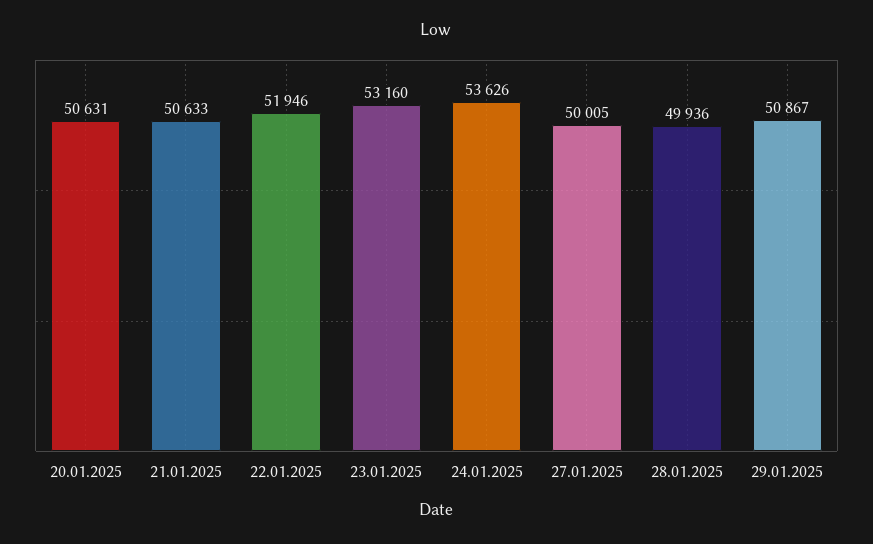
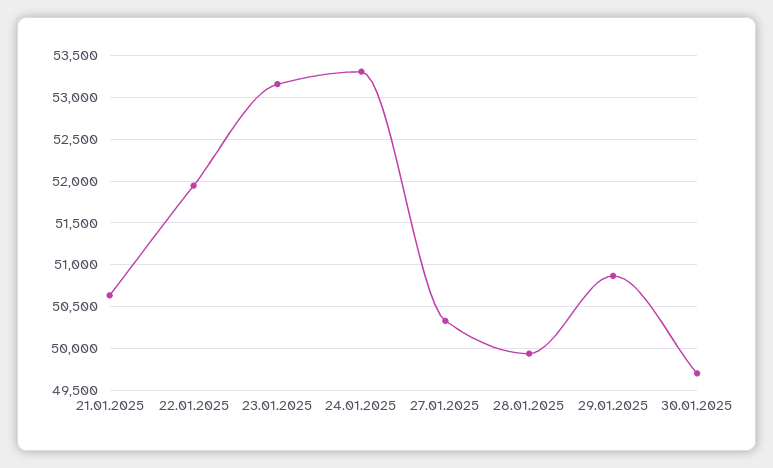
20.01.2025: 50631 -> none
24.01.2025: 53626 -> 53300
27.01.2025: 50005 -> 50300
30.01.2025: none -> 49700

